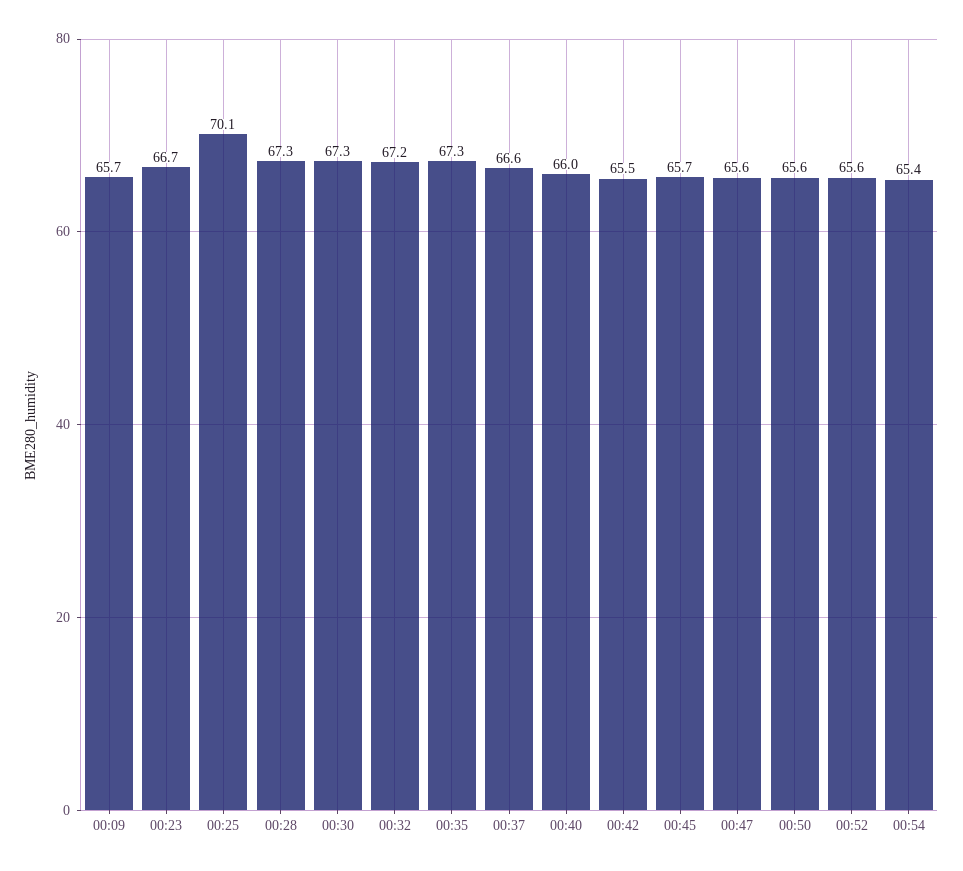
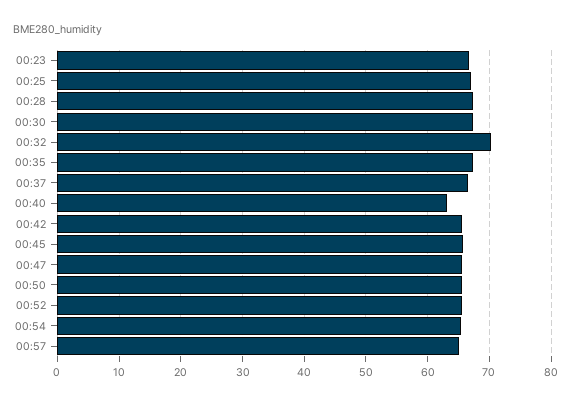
00:09: 65.7 -> none
00:25: 70.1 -> 67
00:32: 67.2 -> 70
00:40: 66 -> 63
00:57: none -> 65

